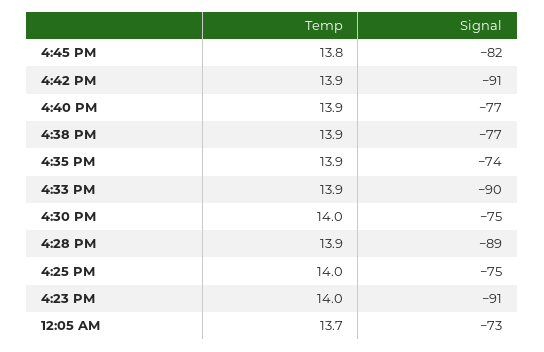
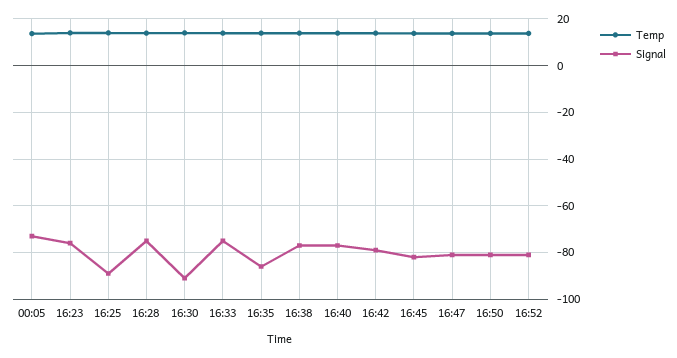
Signal, 4:42 PM: -91 -> -80
Signal, 4:35 PM: -74 -> -85
Signal, 4:33 PM: -90 -> -75
Signal, 4:30 PM: -75 -> -90
Signal, 4:28 PM: -89 -> -75
Signal, 4:25 PM: -75 -> -90
Signal, 4:23 PM: -91 -> -75
Temp, 16:47: none -> 15
Signal, 16:47: none -> -80
Temp, 16:50: none -> 15
Signal, 16:50: none -> -80
Temp, 16:52: none -> 15
Signal, 16:52: none -> -80

